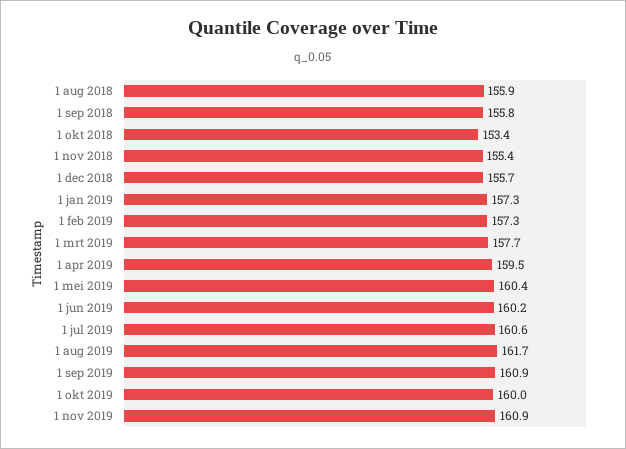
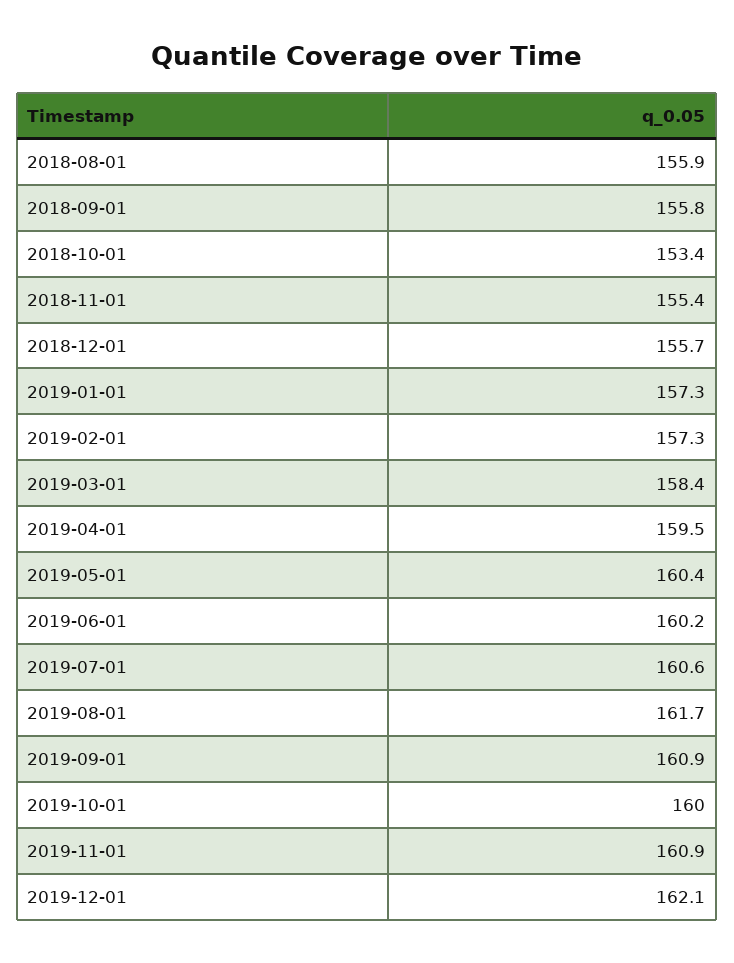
1 mrt 2019: 157.7 -> 158.4
2019-12-01: none -> 162.1

